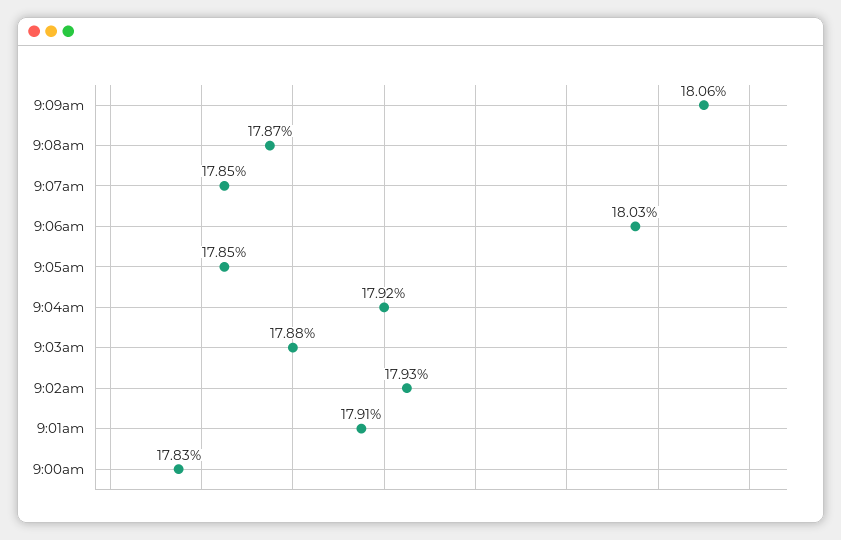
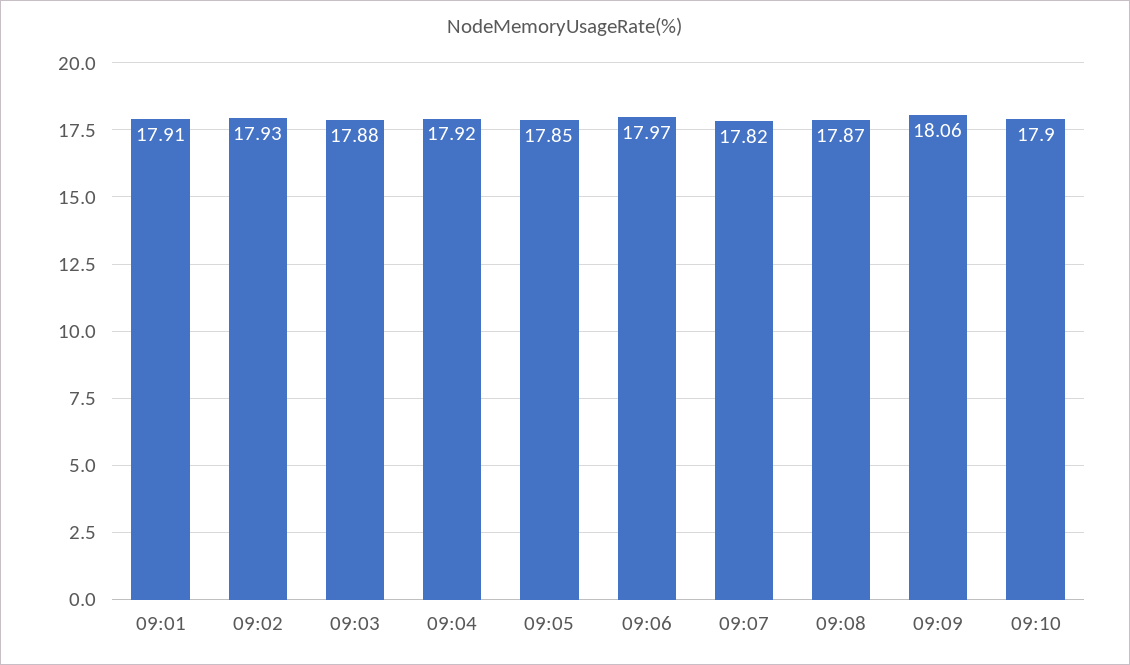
9:07am: 17.85 -> 17.82
9:06am: 18.03 -> 17.97
9:00am: 17.83 -> none
09:10: none -> 17.9

